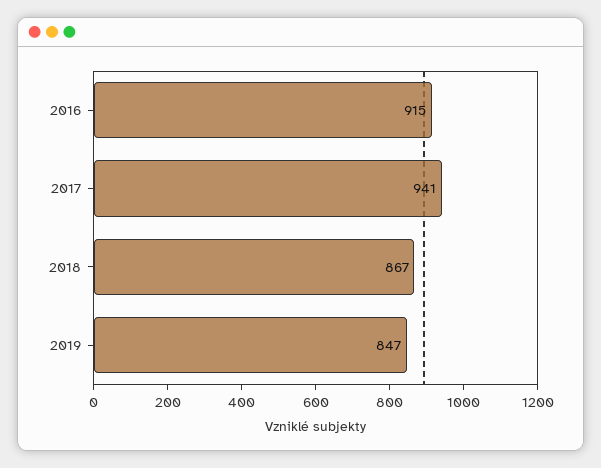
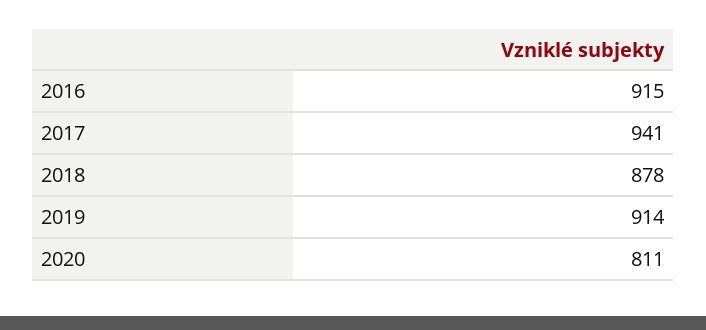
2018: 867 -> 878
2019: 847 -> 914
2020: none -> 811

